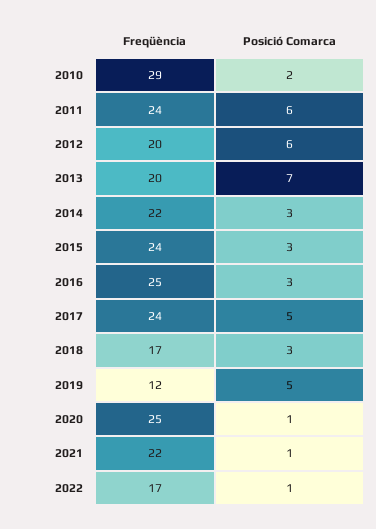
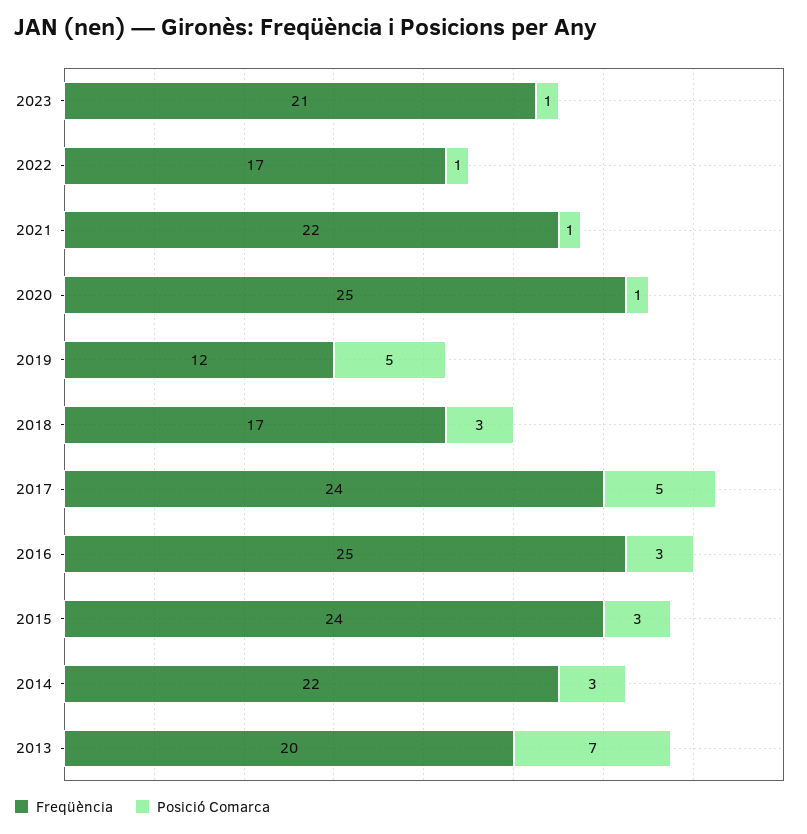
Freqüència, 2010: 29 -> none
Posició Comarca, 2010: 2 -> none
Freqüència, 2011: 24 -> none
Posició Comarca, 2011: 6 -> none
Freqüència, 2012: 20 -> none
Posició Comarca, 2012: 6 -> none
Freqüència, 2023: none -> 21
Posició Comarca, 2023: none -> 1

